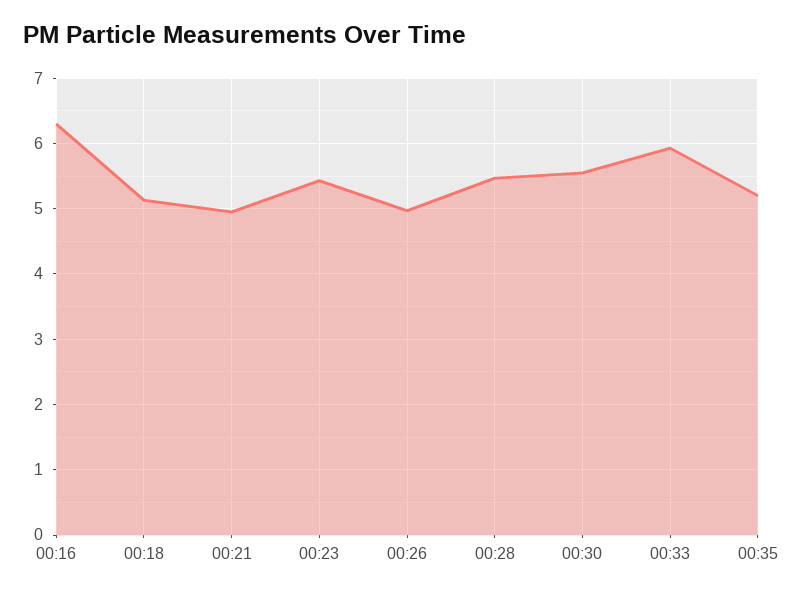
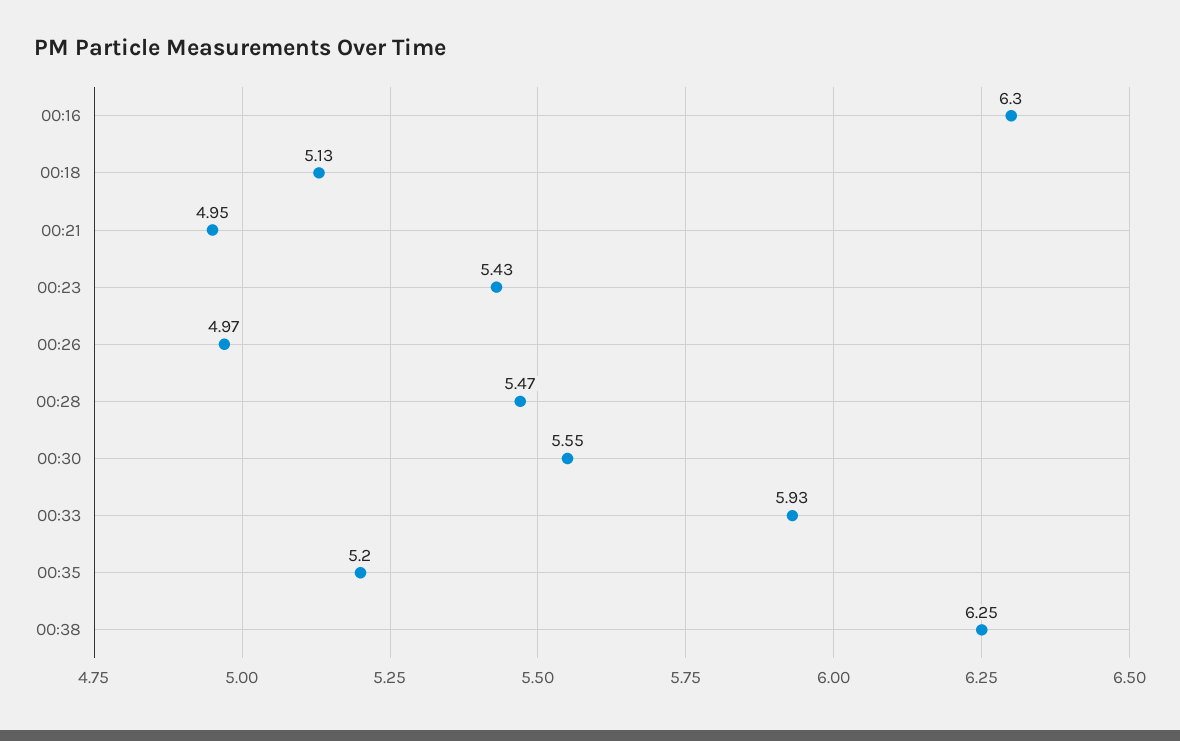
00:38: none -> 6.25

